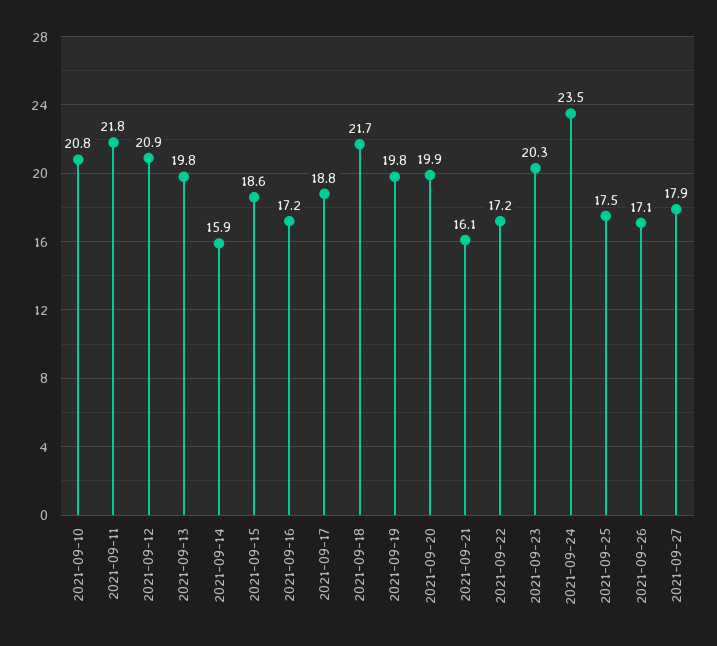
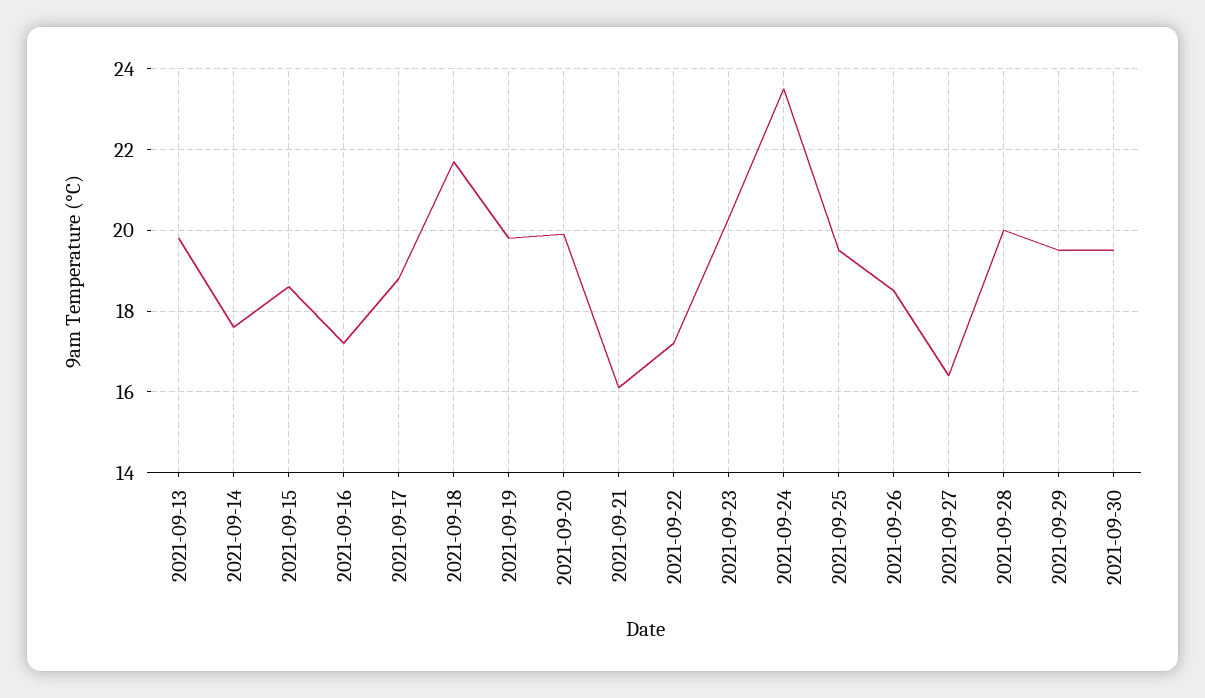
2021-09-10: 20.8 -> none
2021-09-11: 21.8 -> none
2021-09-12: 20.9 -> none
2021-09-14: 15.9 -> 17.5
2021-09-25: 17.5 -> 19.5
2021-09-26: 17.1 -> 18.5
2021-09-27: 17.9 -> 16.5
2021-09-28: none -> 20
2021-09-29: none -> 19.5
2021-09-30: none -> 19.5

